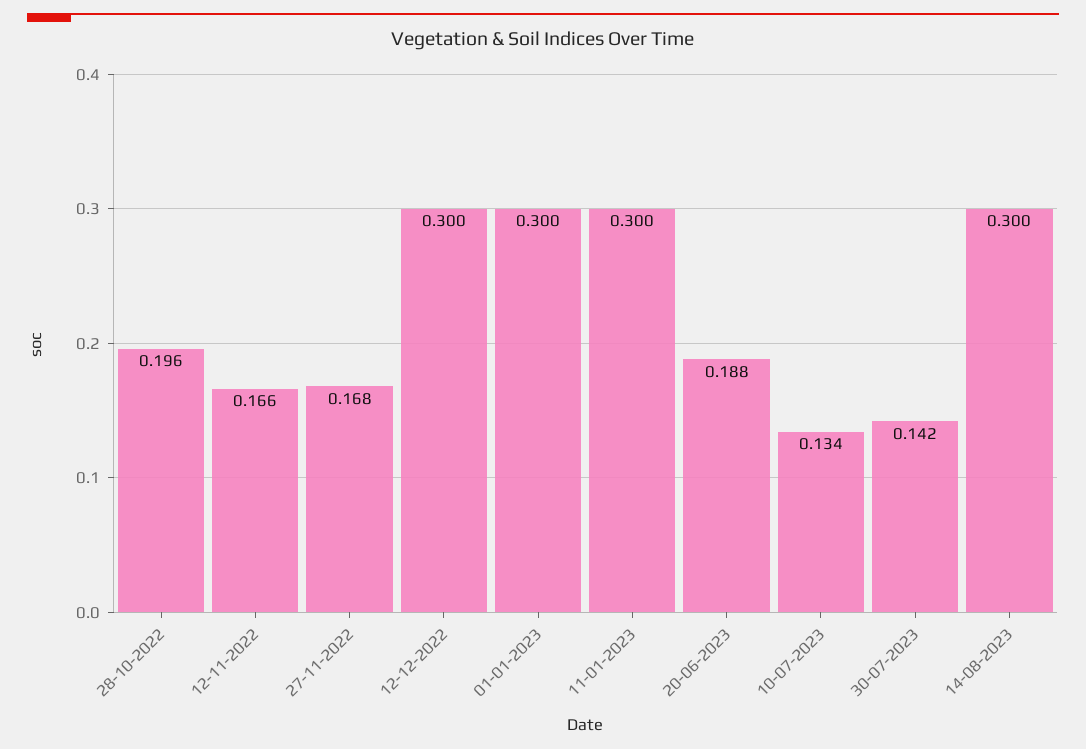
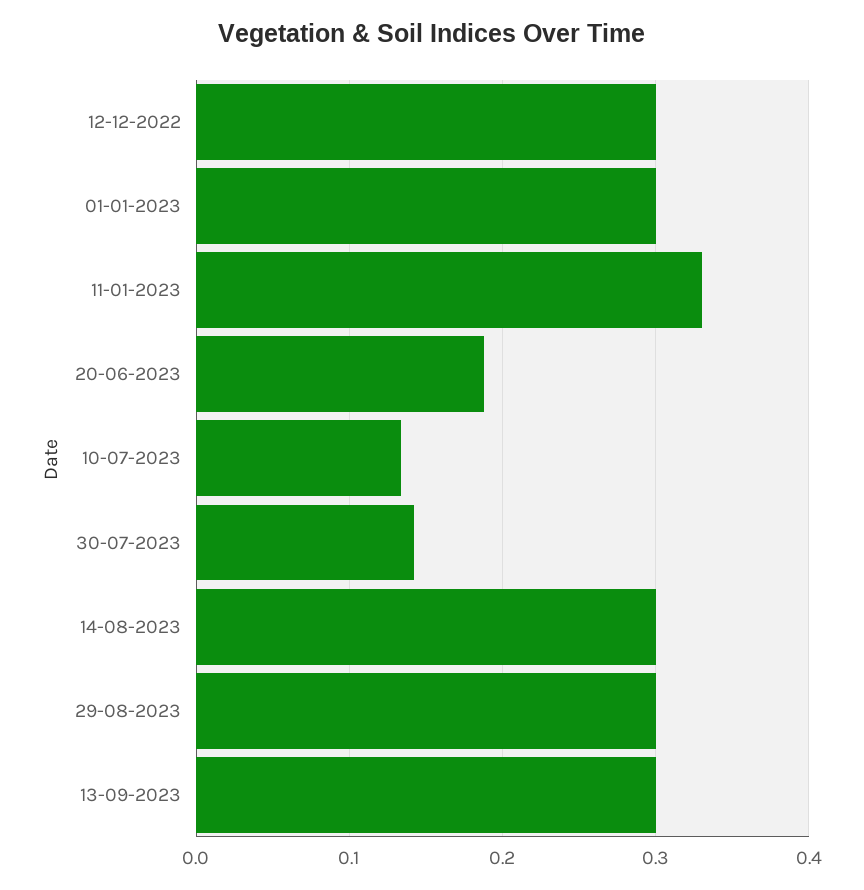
28-10-2022: 0.196 -> none
12-11-2022: 0.166 -> none
27-11-2022: 0.168 -> none
11-01-2023: 0.3 -> 0.33
29-08-2023: none -> 0.3
13-09-2023: none -> 0.3

